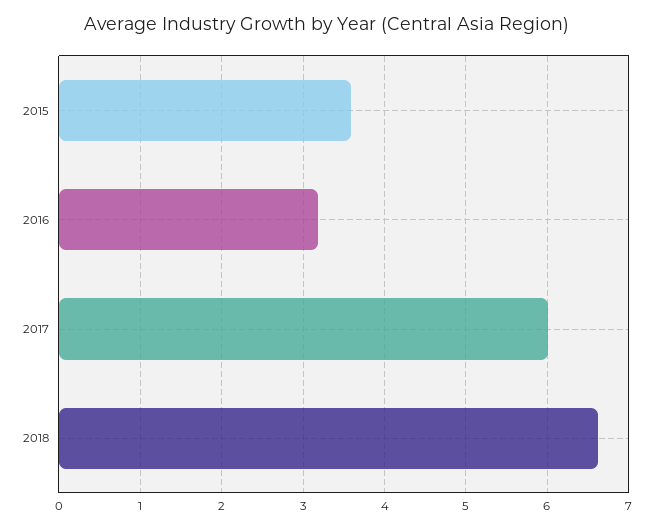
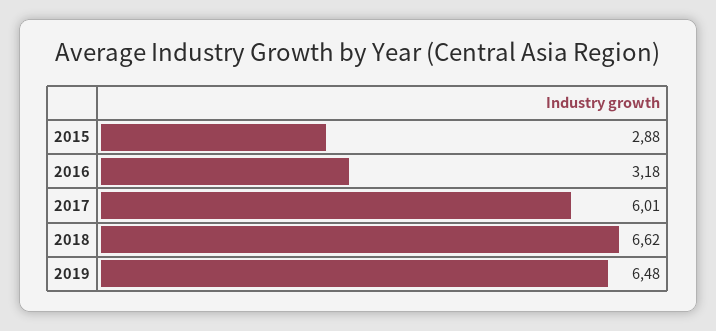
2015: 3.6 -> 2.88
2019: none -> 6.48

